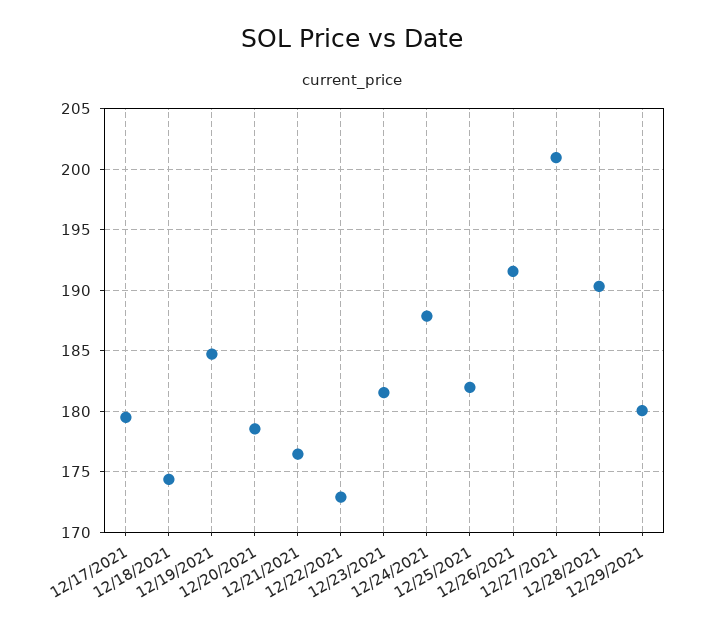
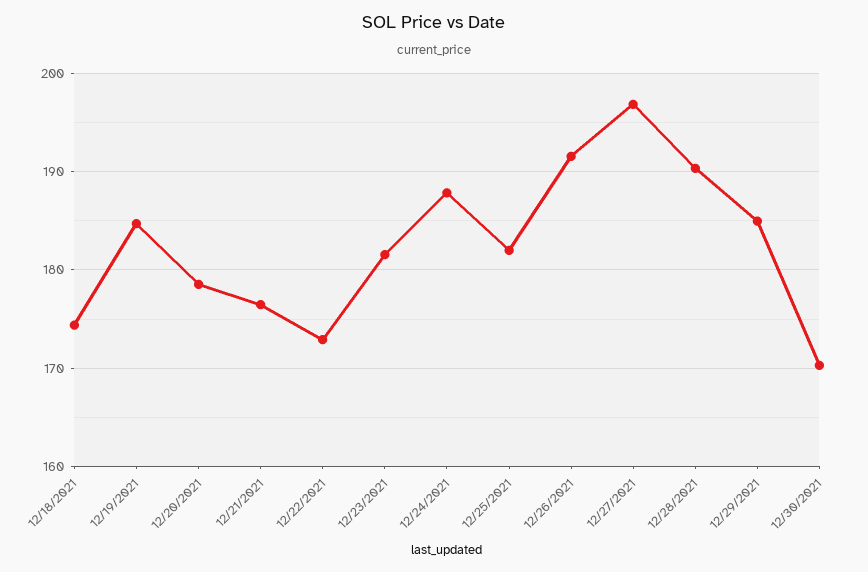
12/17/2021: 179.5 -> none
12/27/2021: 201 -> 197
12/29/2021: 180 -> 185
12/30/2021: none -> 170

